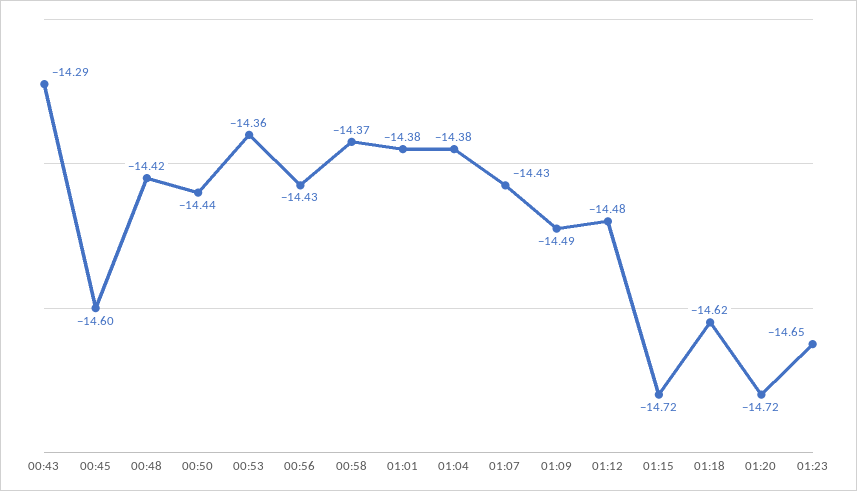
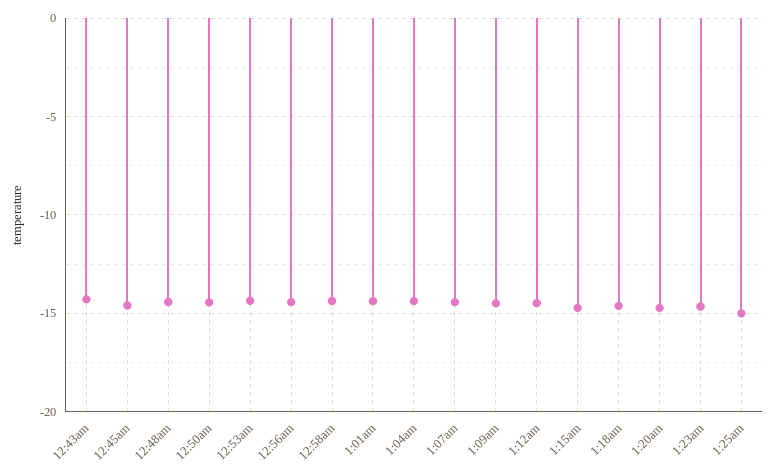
1:25am: none -> -15

